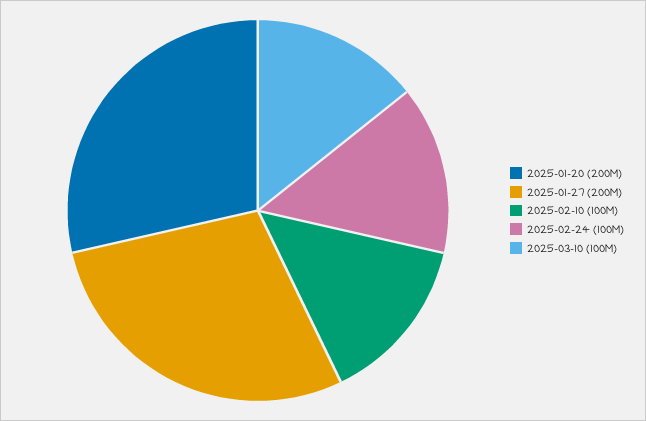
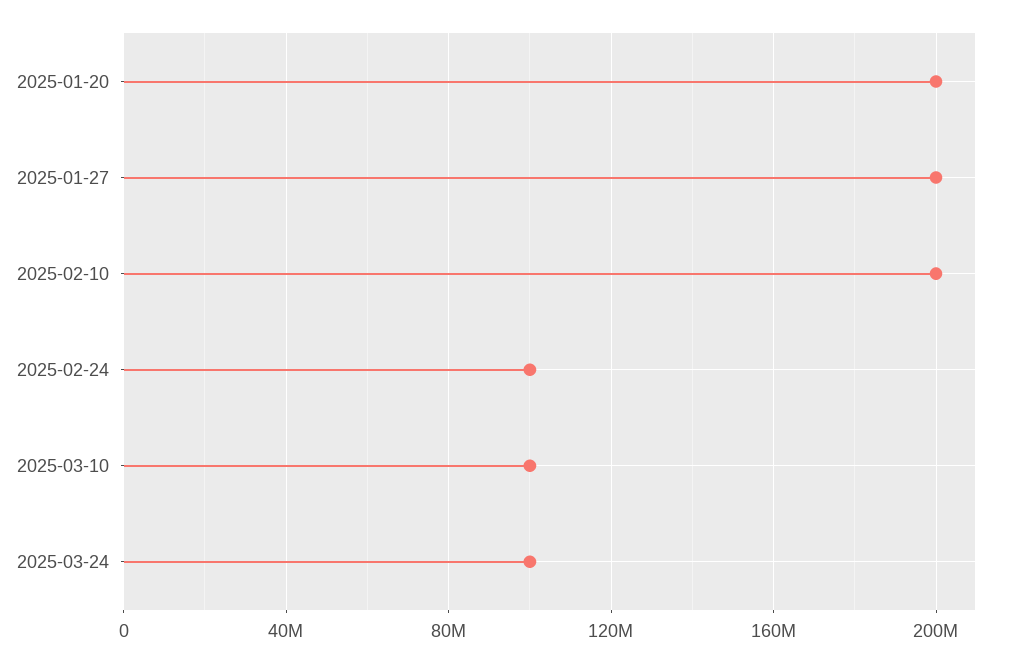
2025-02-10: 100000000 -> 200000000
2025-03-24: none -> 100000000

